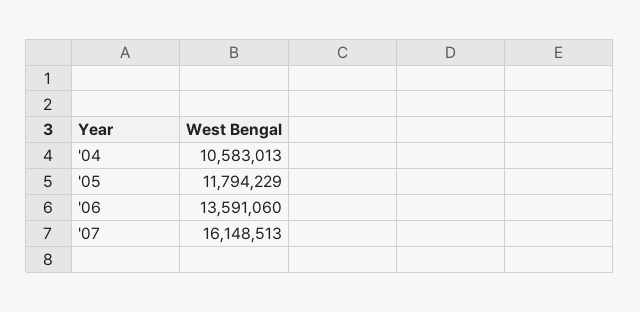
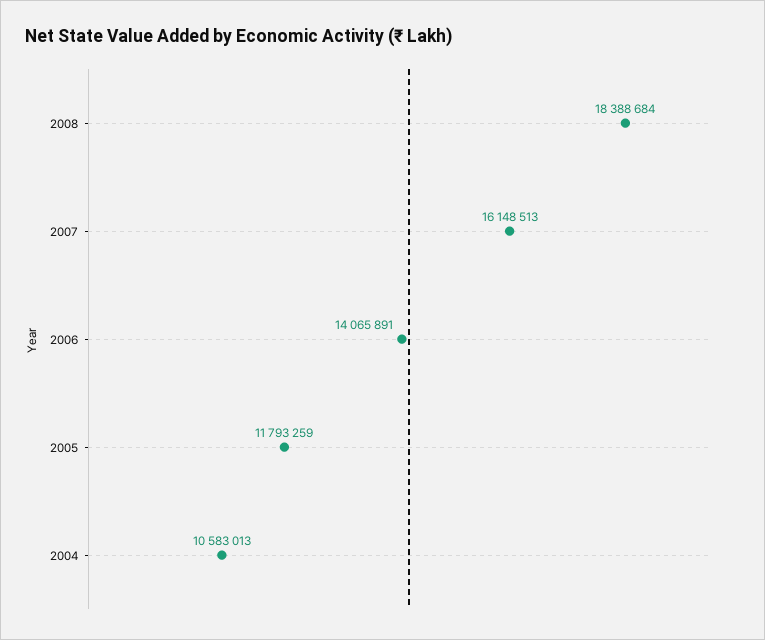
'05: 11794229 -> 11793259
'06: 13591060 -> 14065891
2008: none -> 18388684

